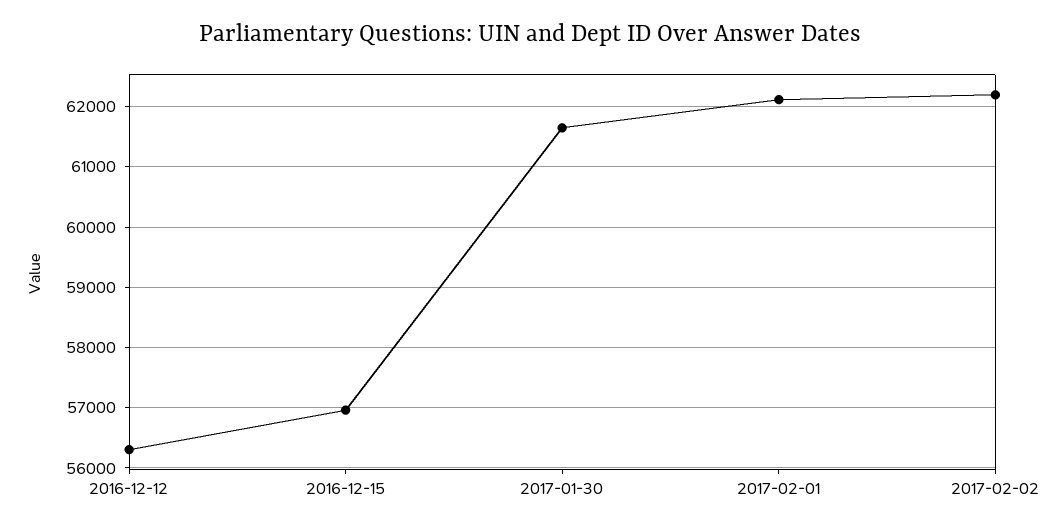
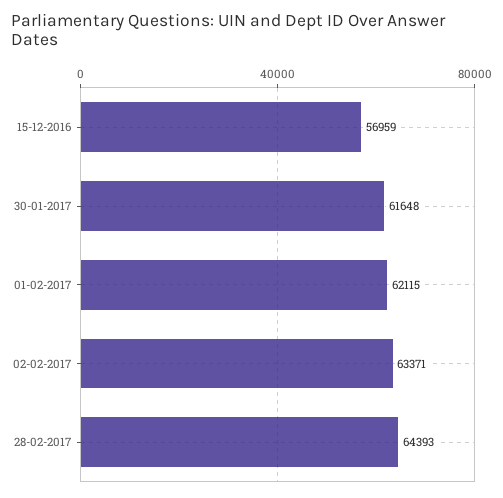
2016-12-12: 56300 -> none
2017-02-02: 62200 -> 63371
28-02-2017: none -> 64393

